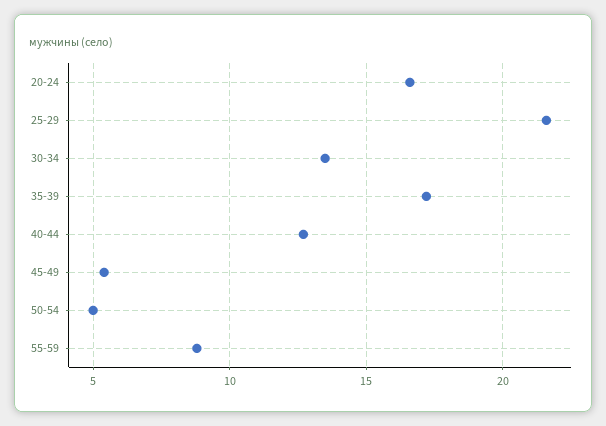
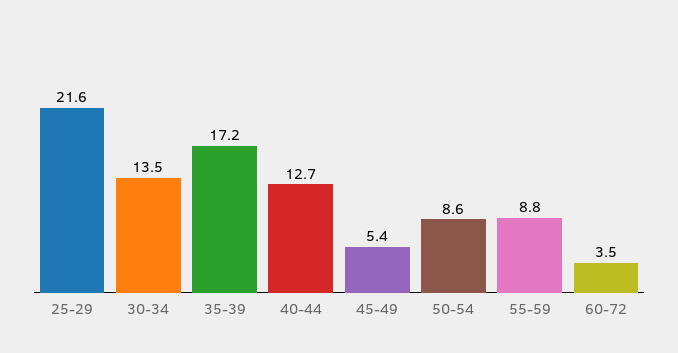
20-24: 16.5 -> none
50-54: 5 -> 8.6
60-72: none -> 3.5

